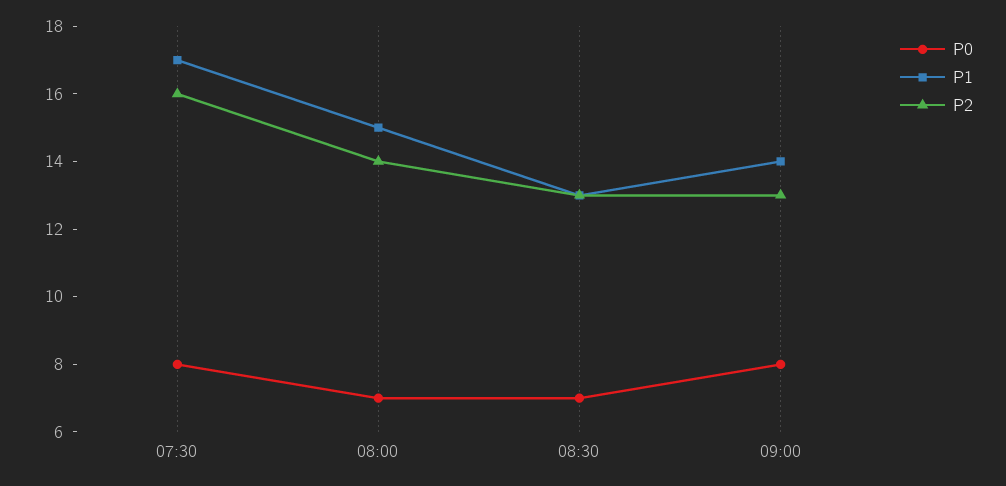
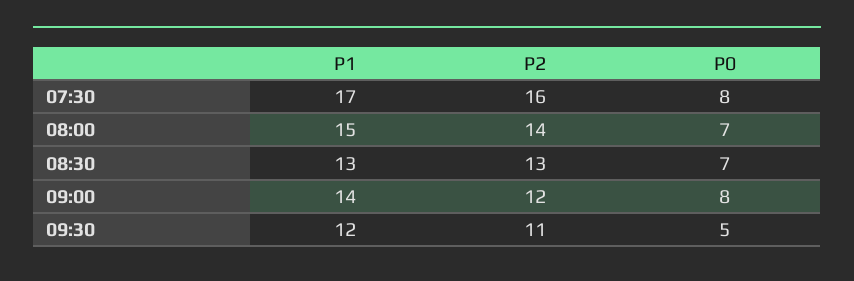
P2, 09:00: 13 -> 12
P1, 09:30: none -> 12
P2, 09:30: none -> 11
P0, 09:30: none -> 5

